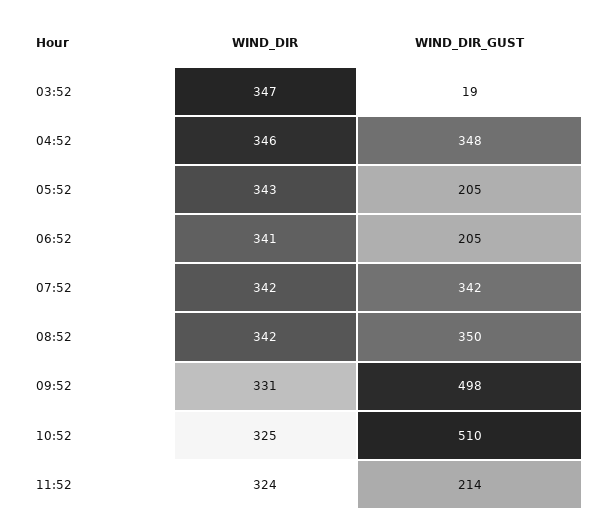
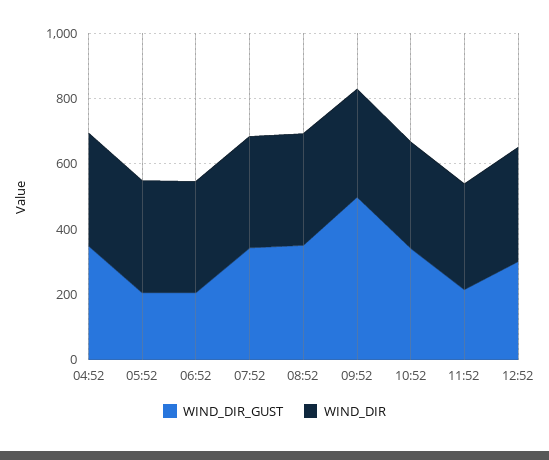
WIND_DIR, 03:52: 347 -> none
WIND_DIR_GUST, 03:52: 19 -> none
WIND_DIR_GUST, 10:52: 510 -> 350
WIND_DIR_GUST, 12:52: none -> 300
WIND_DIR, 12:52: none -> 350

